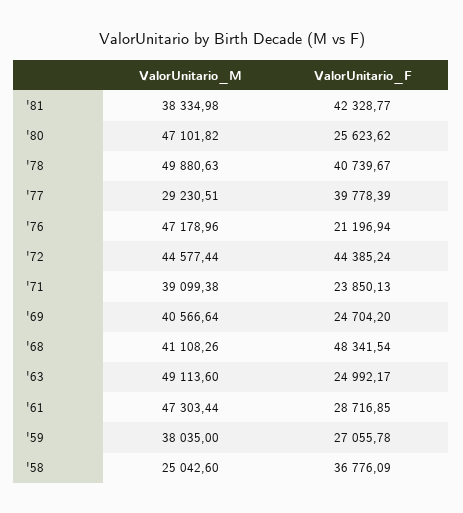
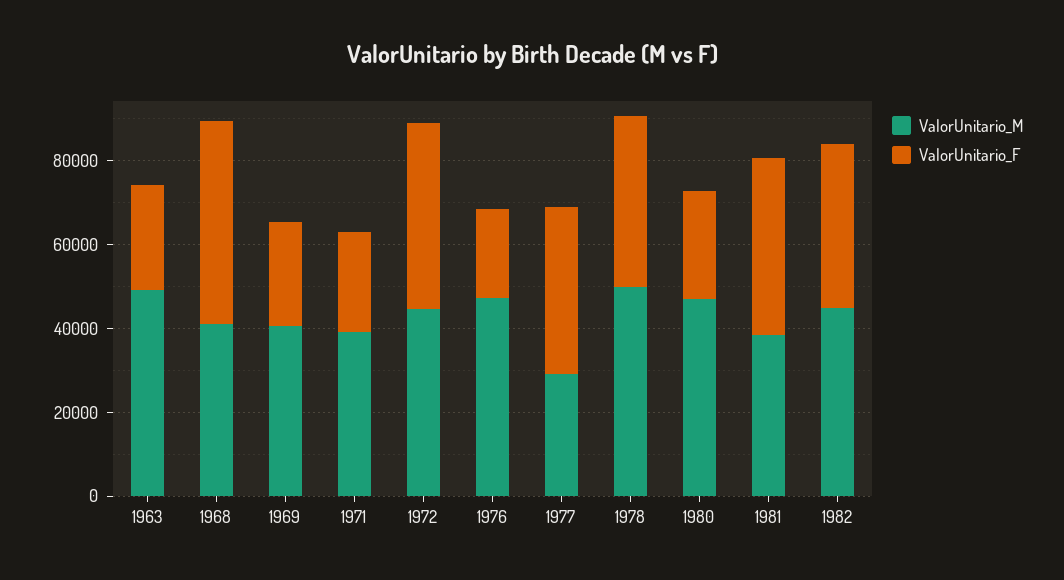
ValorUnitario_M, '61: 47303.44 -> none
ValorUnitario_F, '61: 28716.85 -> none
ValorUnitario_M, '59: 38035 -> none
ValorUnitario_F, '59: 27055.78 -> none
ValorUnitario_M, '58: 25042.6 -> none
ValorUnitario_F, '58: 36776.09 -> none
ValorUnitario_M, 1982: none -> 45000
ValorUnitario_F, 1982: none -> 40000

